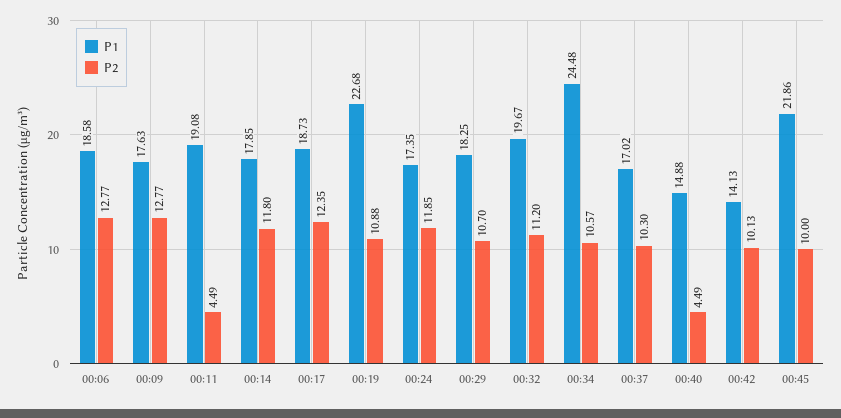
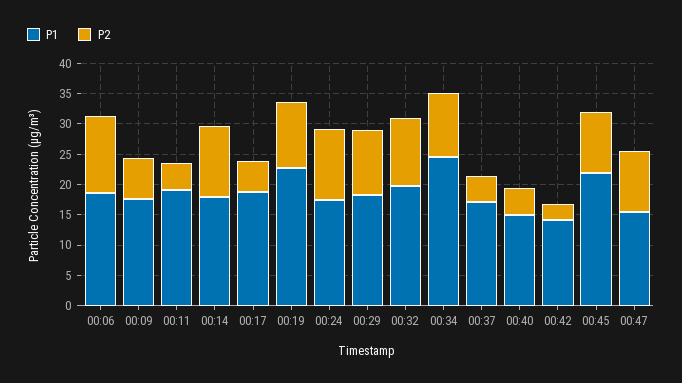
P2, 00:09: 12.77 -> 7.5
P2, 00:17: 12.35 -> 5
P2, 00:37: 10.3 -> 5
P2, 00:42: 10.13 -> 2.5
P1, 00:47: none -> 15
P2, 00:47: none -> 10

